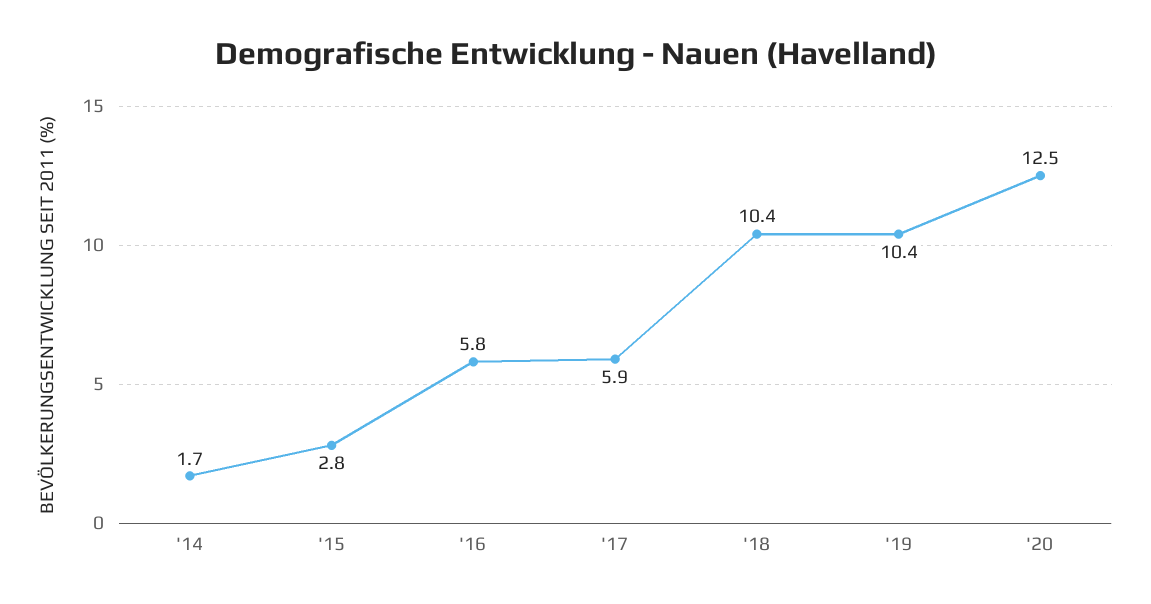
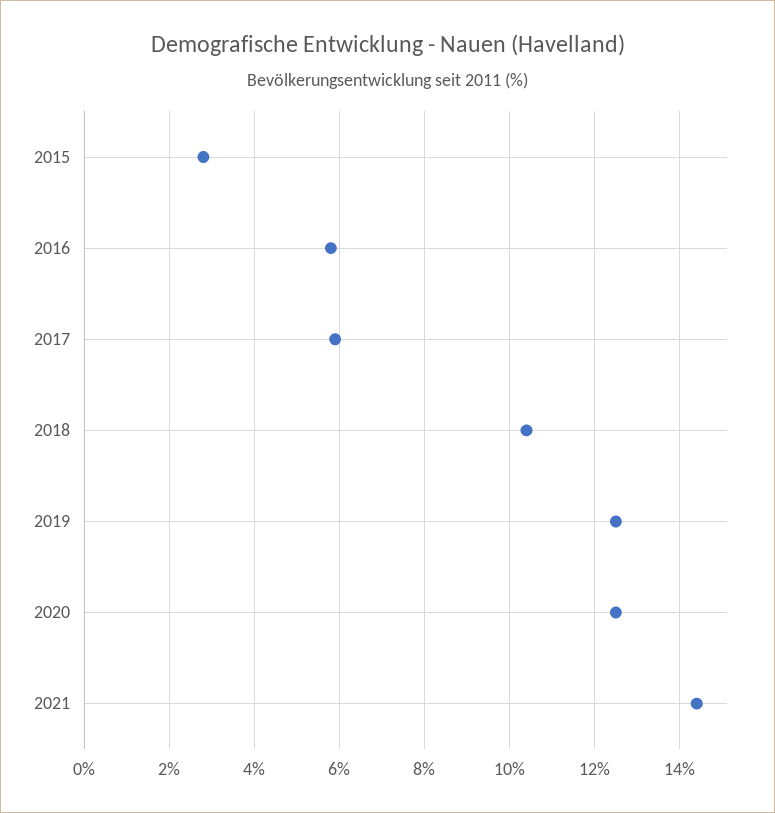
'14: 1.7 -> none
'19: 10.4 -> 12.5
2021: none -> 14.5

